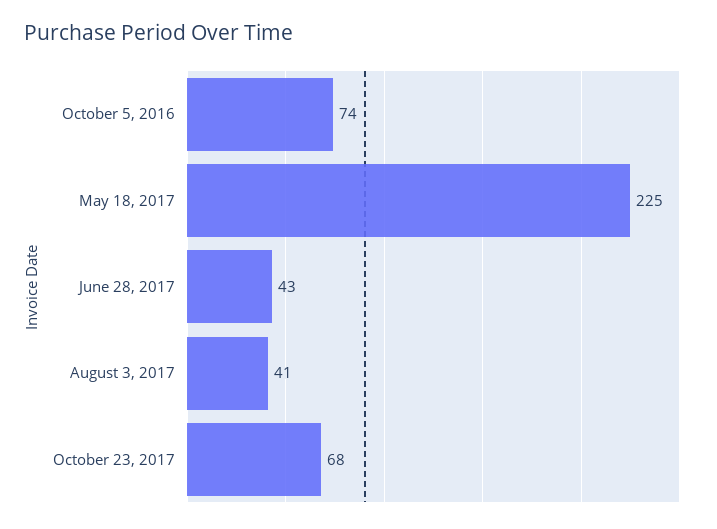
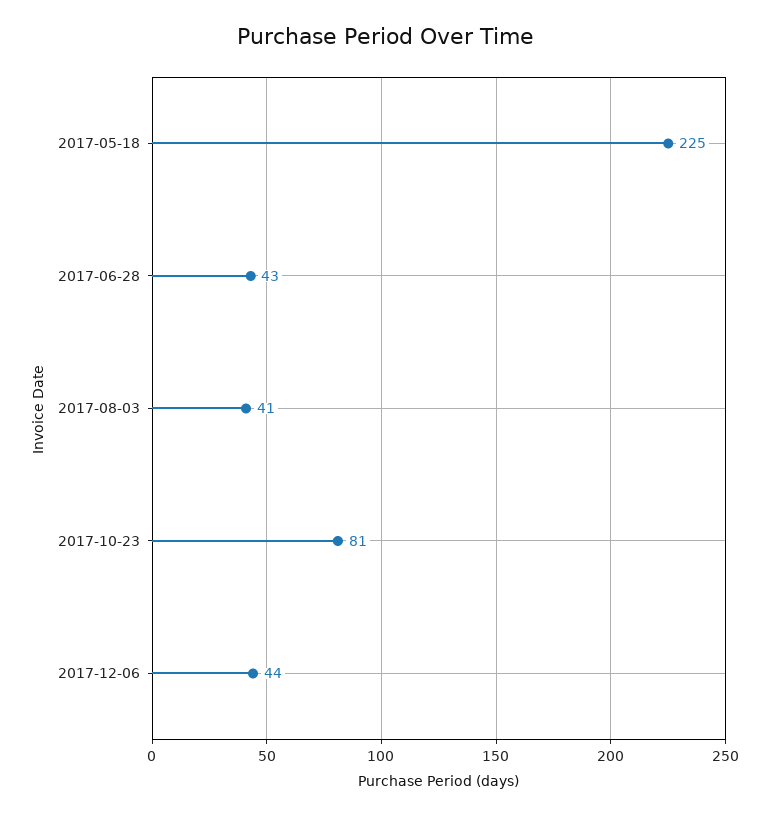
October 5, 2016: 74 -> none
October 23, 2017: 68 -> 81
2017-12-06: none -> 44

